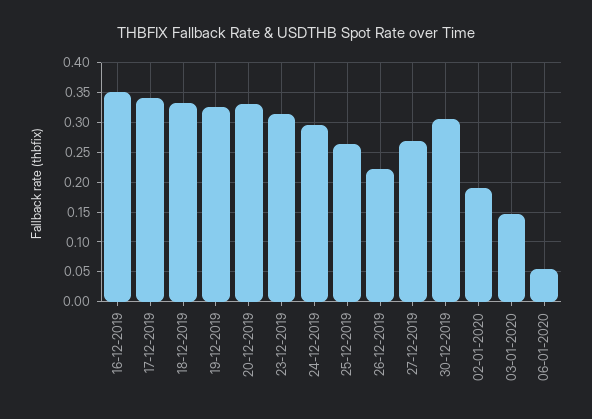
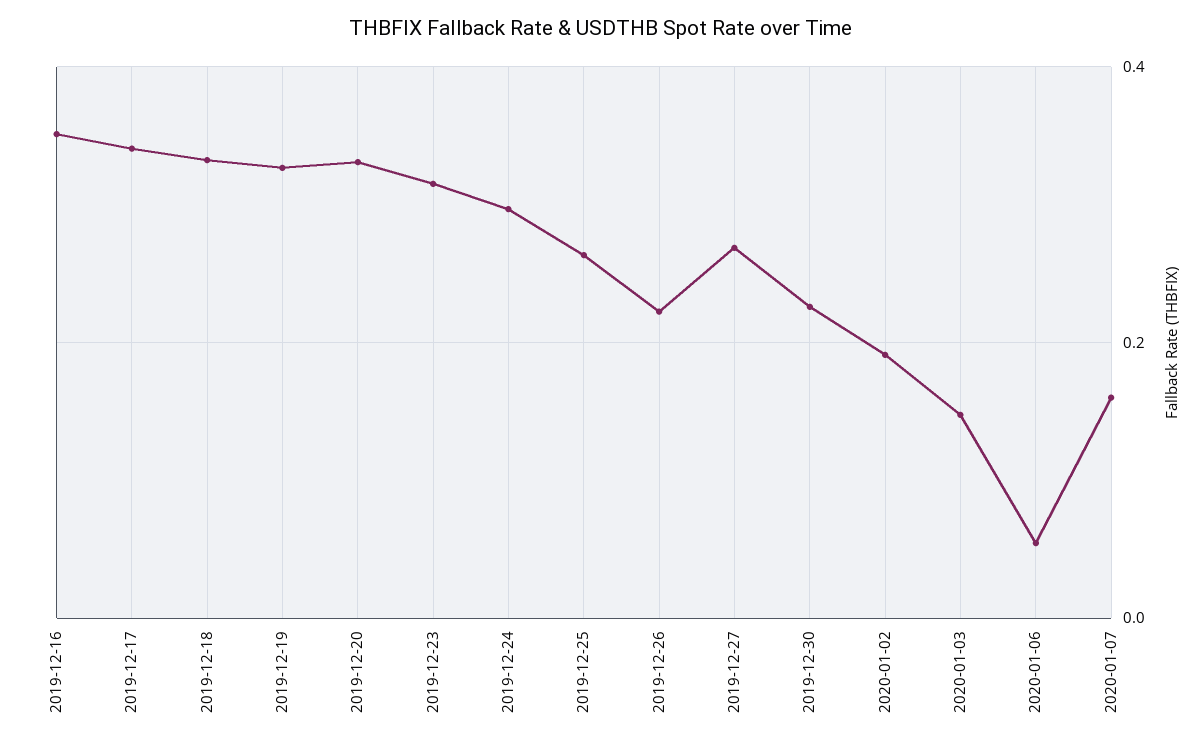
30-12-2019: 0.3 -> 0.22
2020-01-07: none -> 0.16

